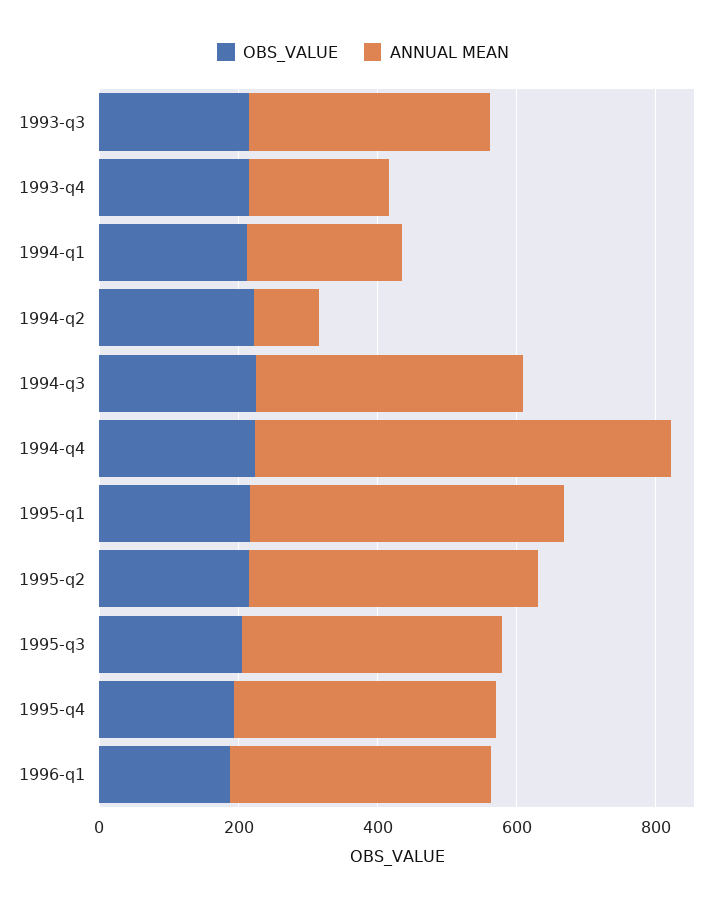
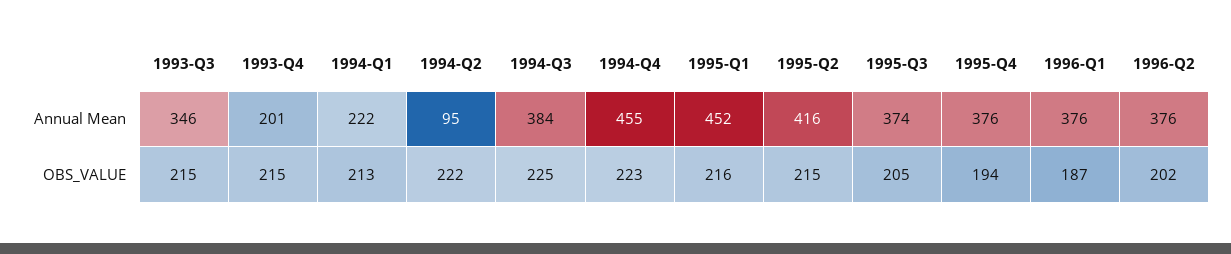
ANNUAL MEAN, 1994-q4: 600 -> 455
ANNUAL MEAN, 1996-Q2: none -> 376
OBS_VALUE, 1996-Q2: none -> 202

